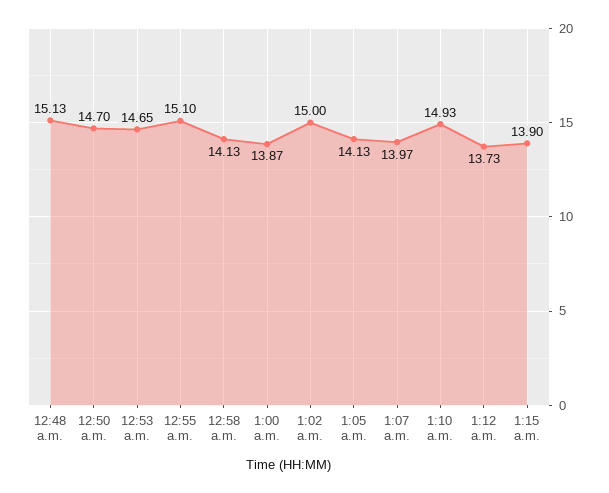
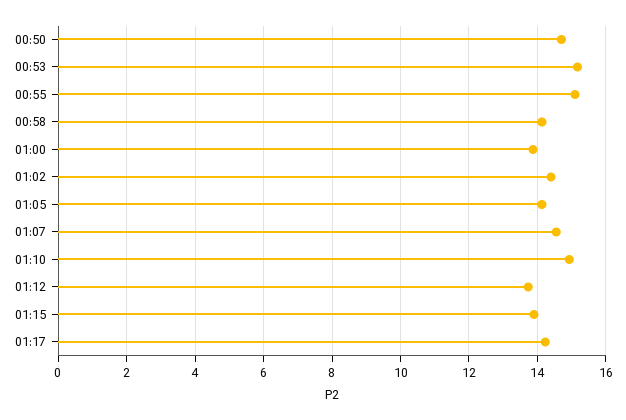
12:48 a.m.: 15.13 -> none
12:53 a.m.: 14.65 -> 15.2
1:02 a.m.: 15 -> 14.4
1:07 a.m.: 13.97 -> 14.6
01:17: none -> 14.2

